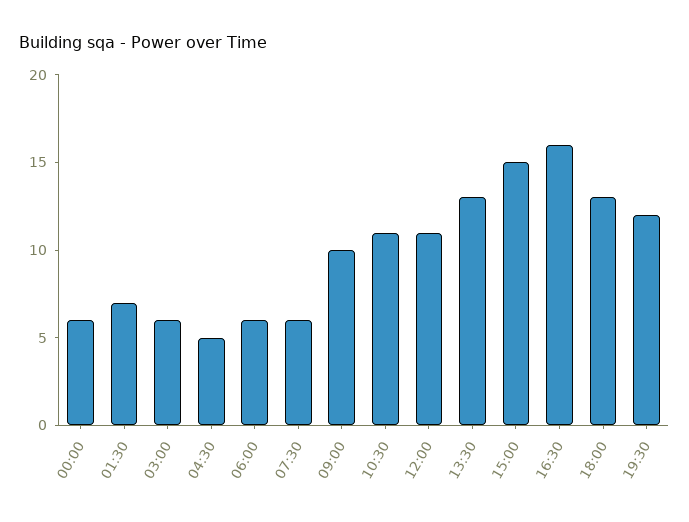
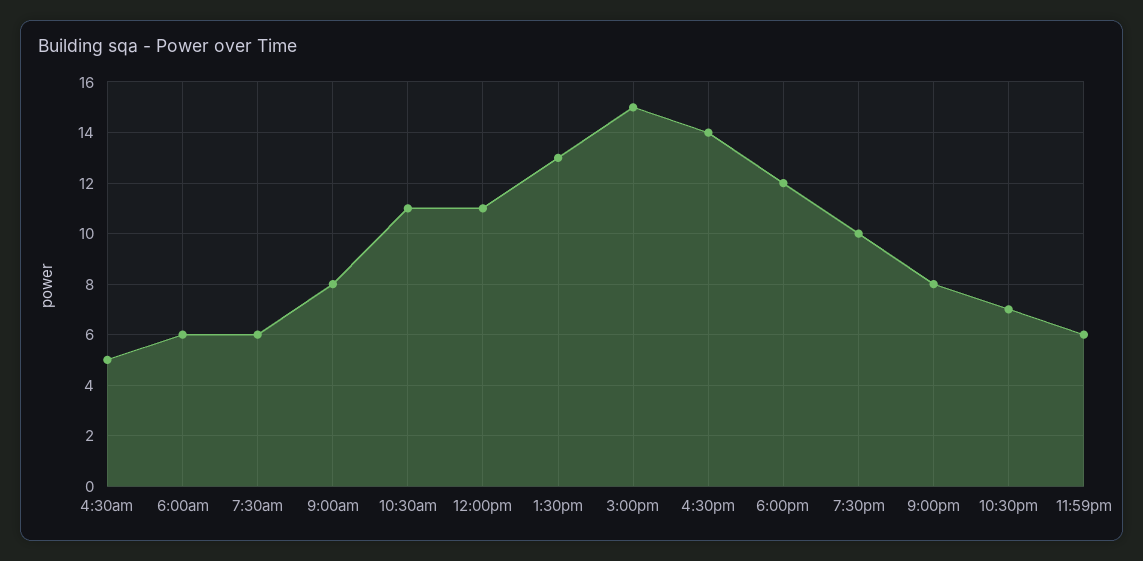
00:00: 6 -> none
01:30: 7 -> none
03:00: 6 -> none
09:00: 10 -> 8
16:30: 16 -> 14
18:00: 13 -> 12
19:30: 12 -> 10
9:00pm: none -> 8
10:30pm: none -> 7
11:59pm: none -> 6

